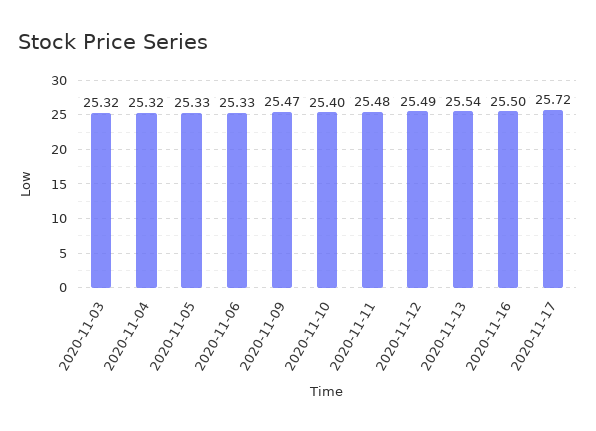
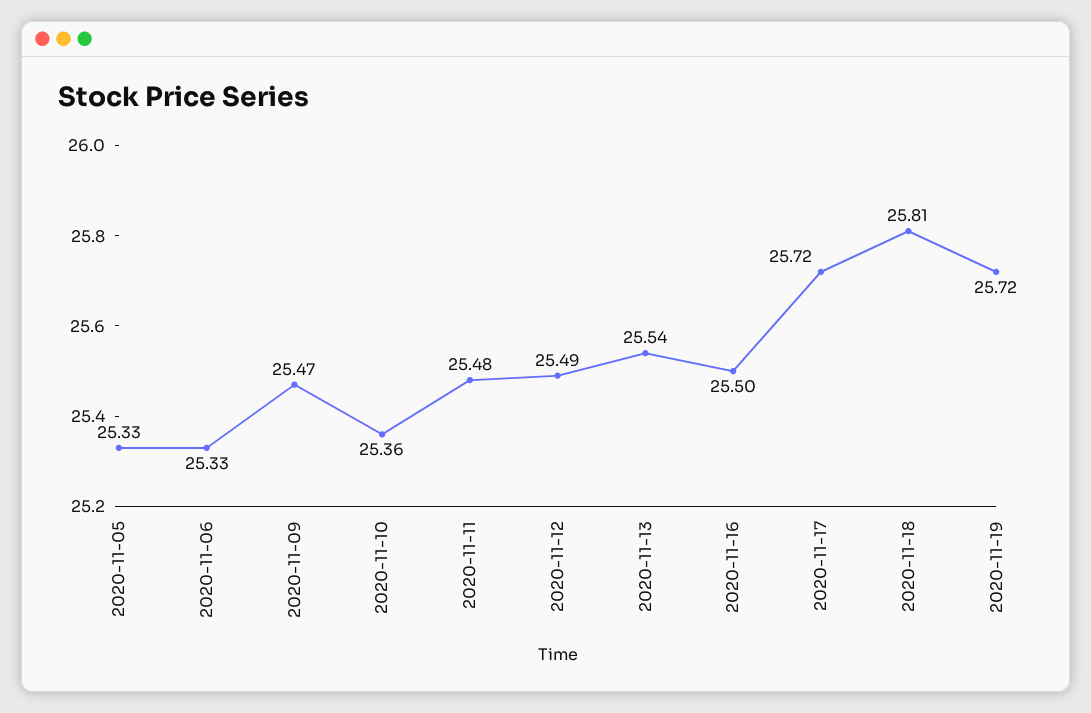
2020-11-03: 25.32 -> none
2020-11-04: 25.32 -> none
2020-11-10: 25.4 -> 25.36
2020-11-18: none -> 25.81
2020-11-19: none -> 25.72

